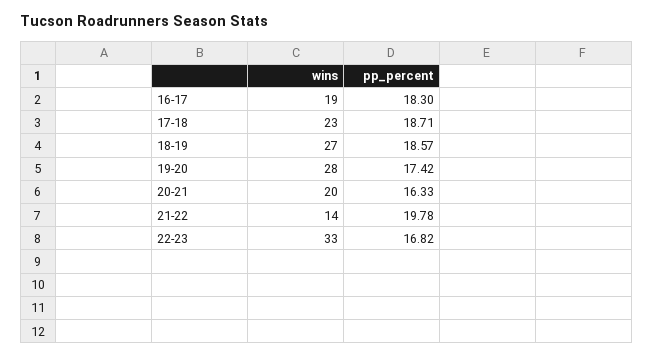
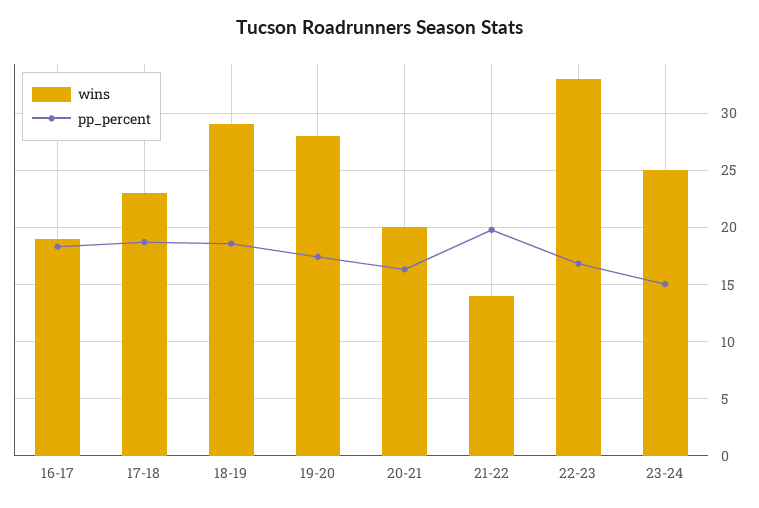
wins, 18-19: 27 -> 29
wins, 23-24: none -> 25
pp_percent, 23-24: none -> 15

